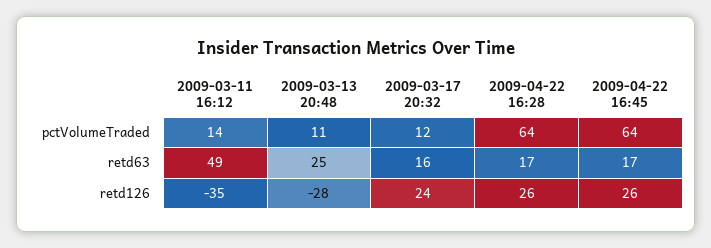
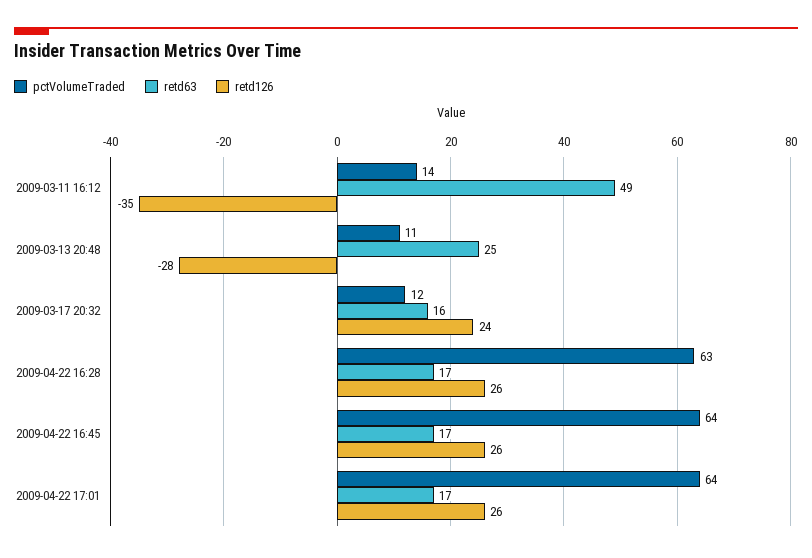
pctVolumeTraded, 2009-04-22 16:28: 64 -> 63
pctVolumeTraded, 2009-04-22 17:01: none -> 64
retd63, 2009-04-22 17:01: none -> 17
retd126, 2009-04-22 17:01: none -> 26

